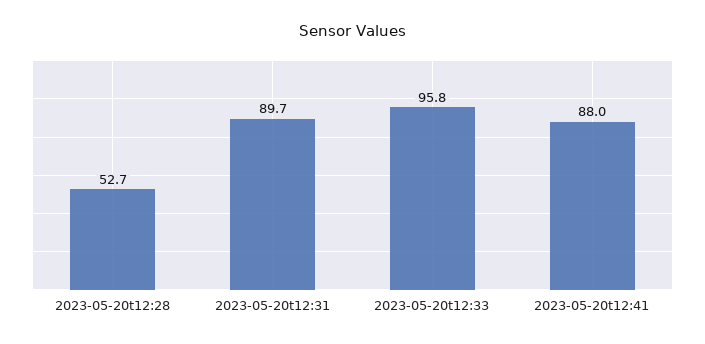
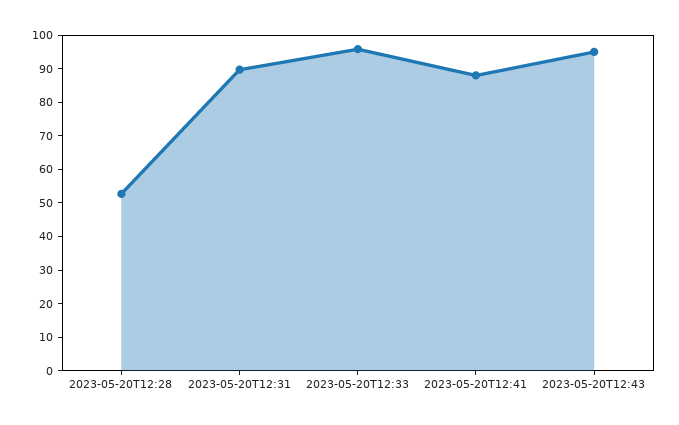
2023-05-20T12:43: none -> 95

